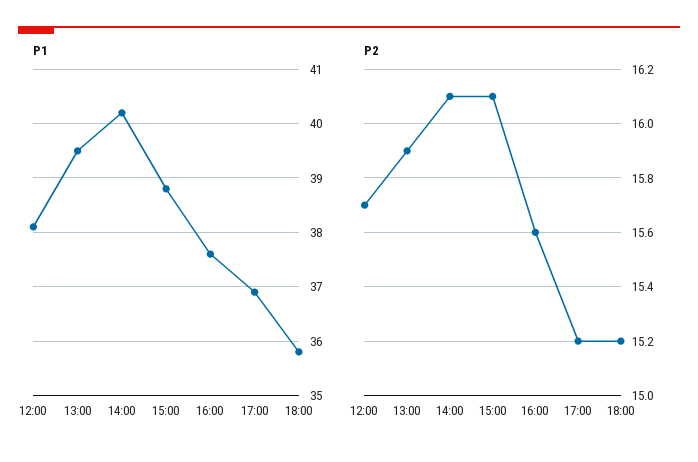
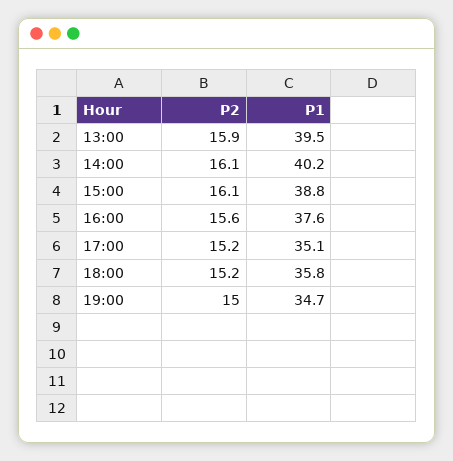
P1, 12:00: 38 -> none
P1, 17:00: 37 -> 35.1
P2, 12:00: 15.7 -> none
P2, 19:00: none -> 15
P1, 19:00: none -> 34.7

